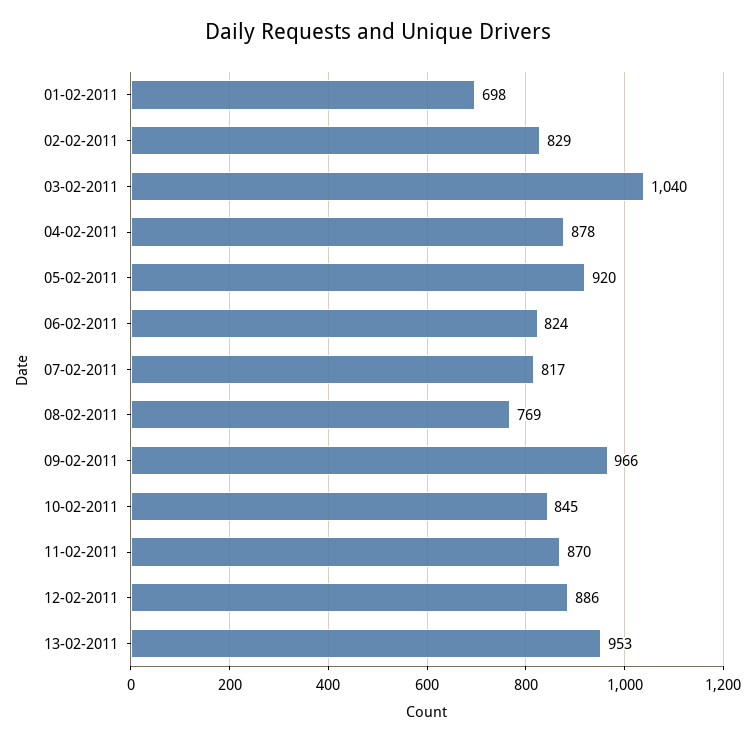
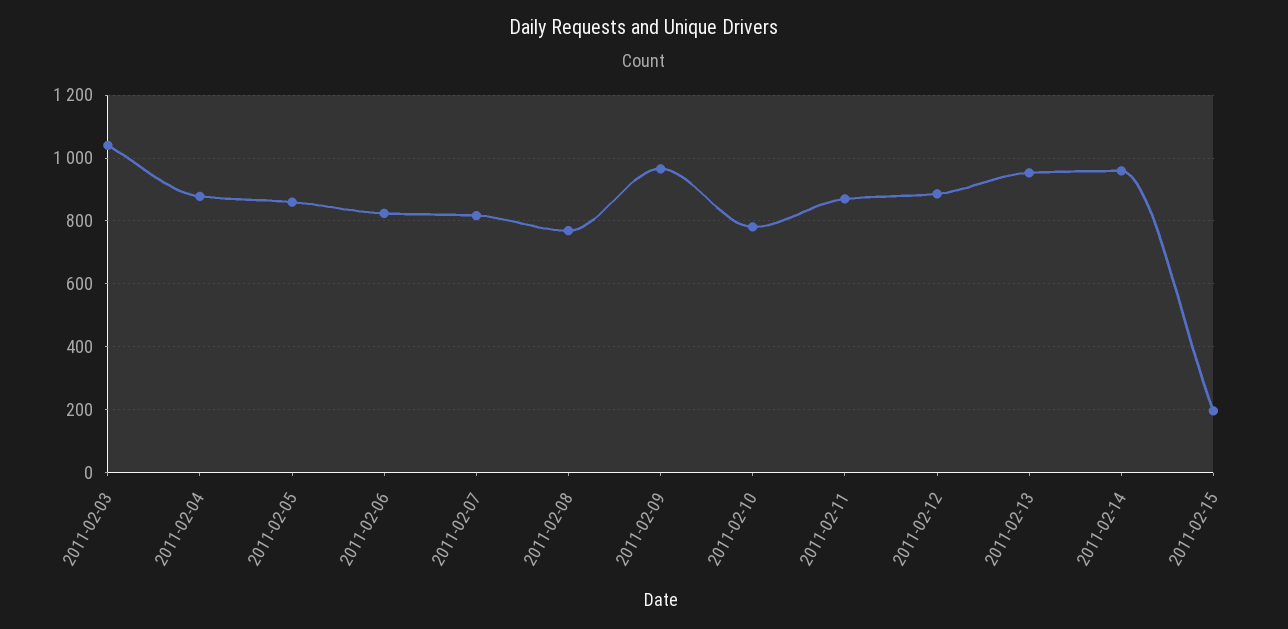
01-02-2011: 698 -> none
02-02-2011: 829 -> none
05-02-2011: 920 -> 860
10-02-2011: 845 -> 780
2011-02-14: none -> 960
2011-02-15: none -> 200

